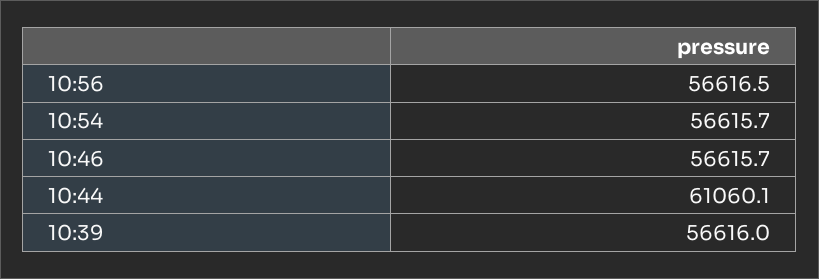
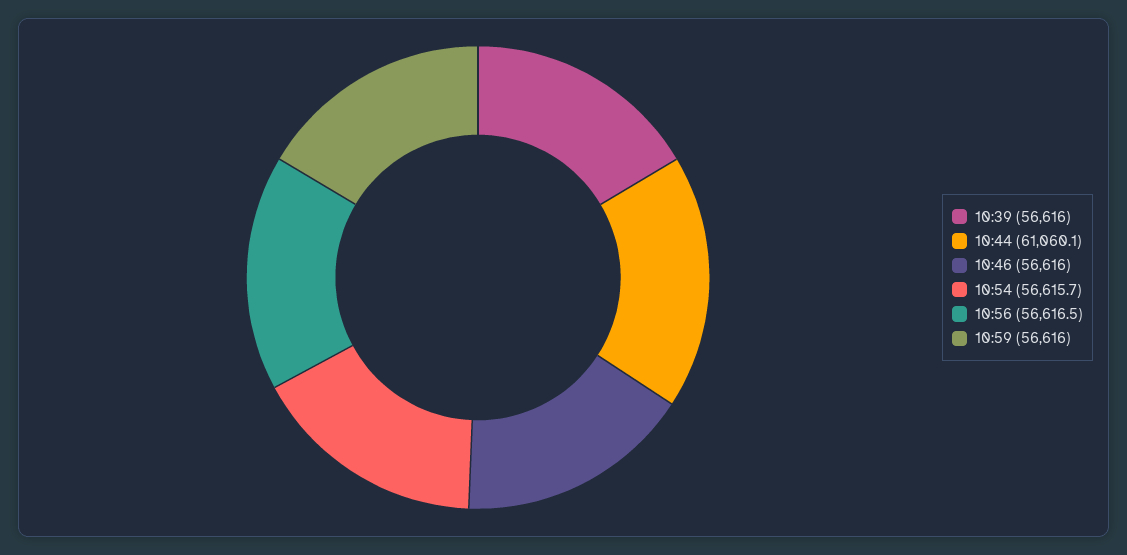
10:46: 56615.7 -> 56616
10:59: none -> 56616

